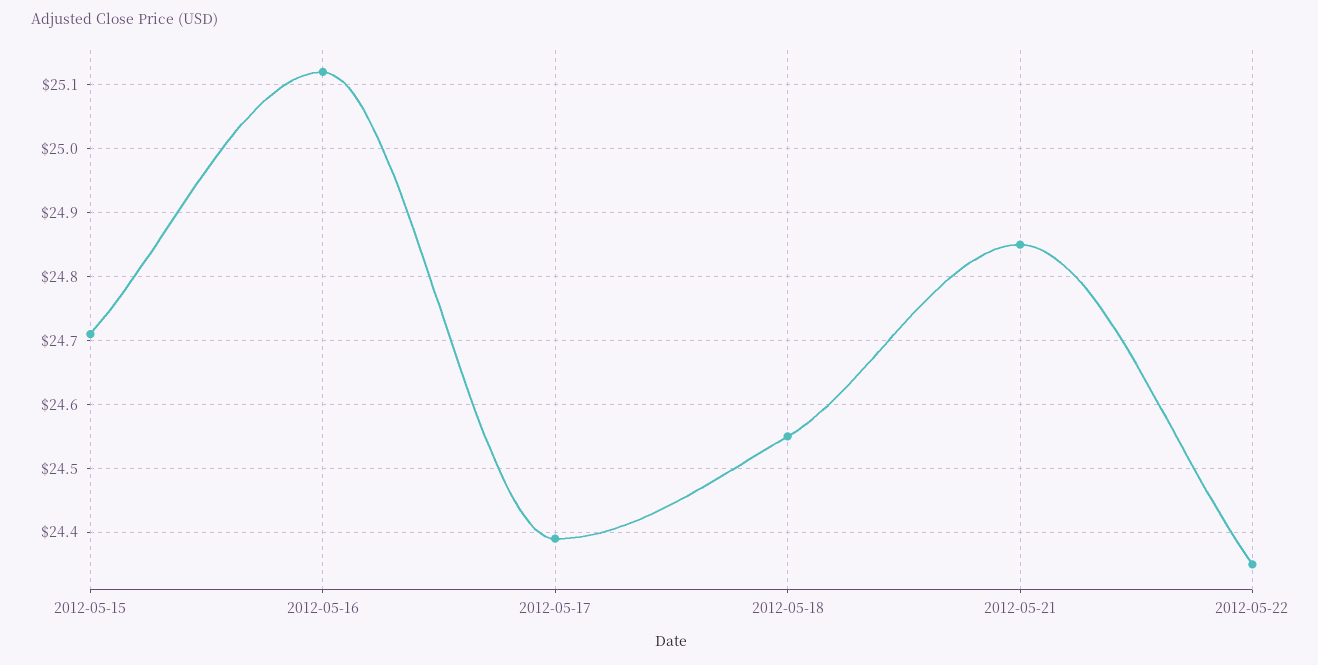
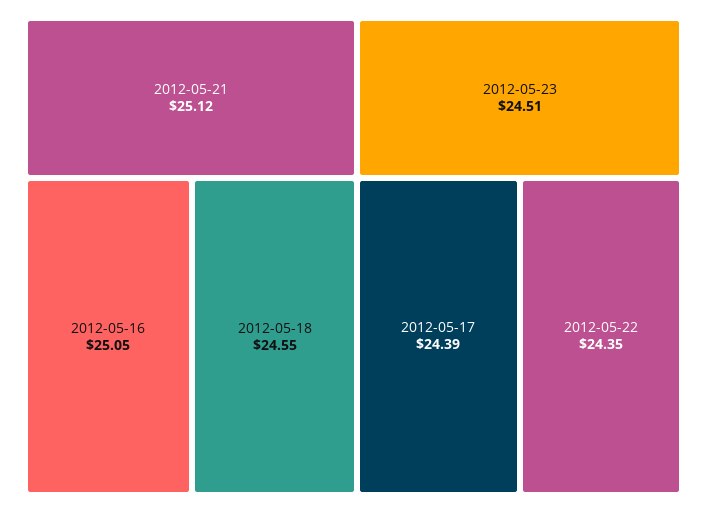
2012-05-15: 24.71 -> none
2012-05-16: 25.12 -> 25.05
2012-05-21: 24.85 -> 25.12
2012-05-23: none -> 24.51

